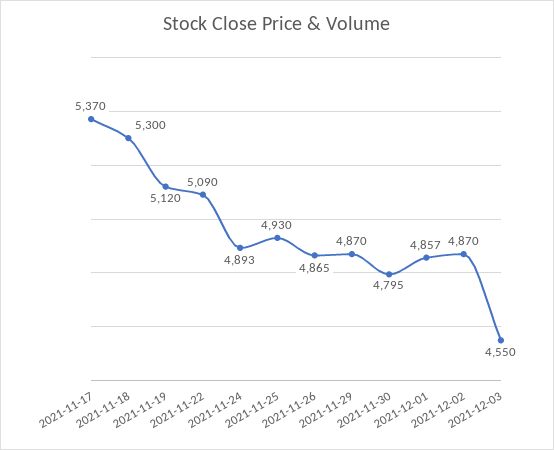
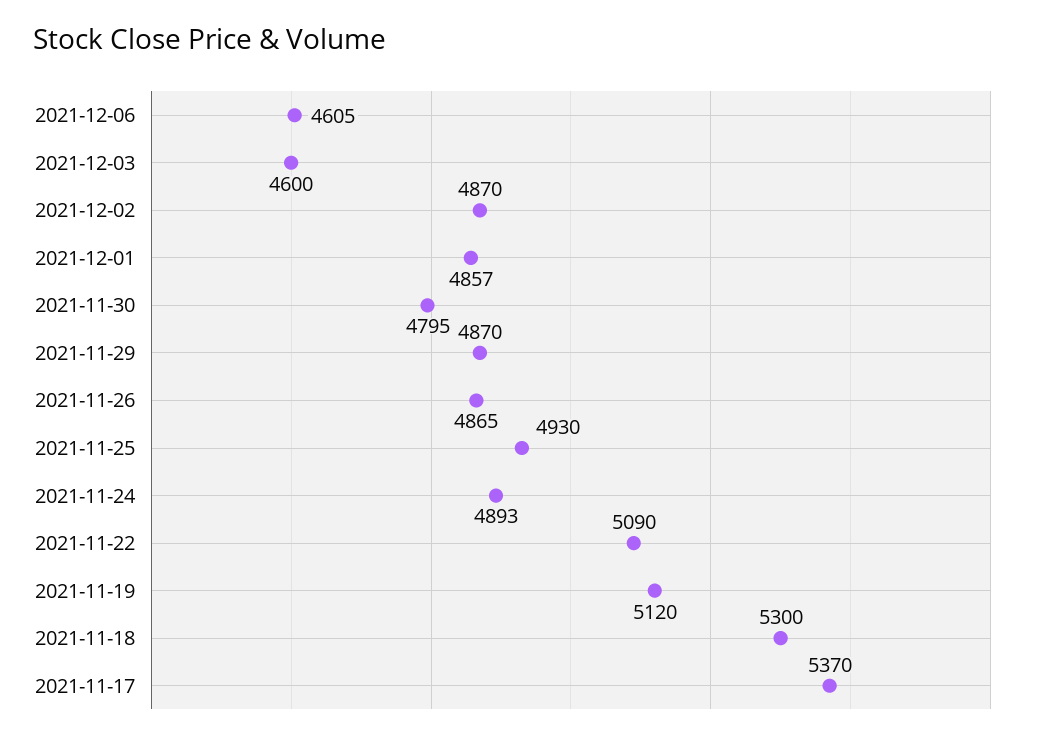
2021-12-03: 4550 -> 4600
2021-12-06: none -> 4605

